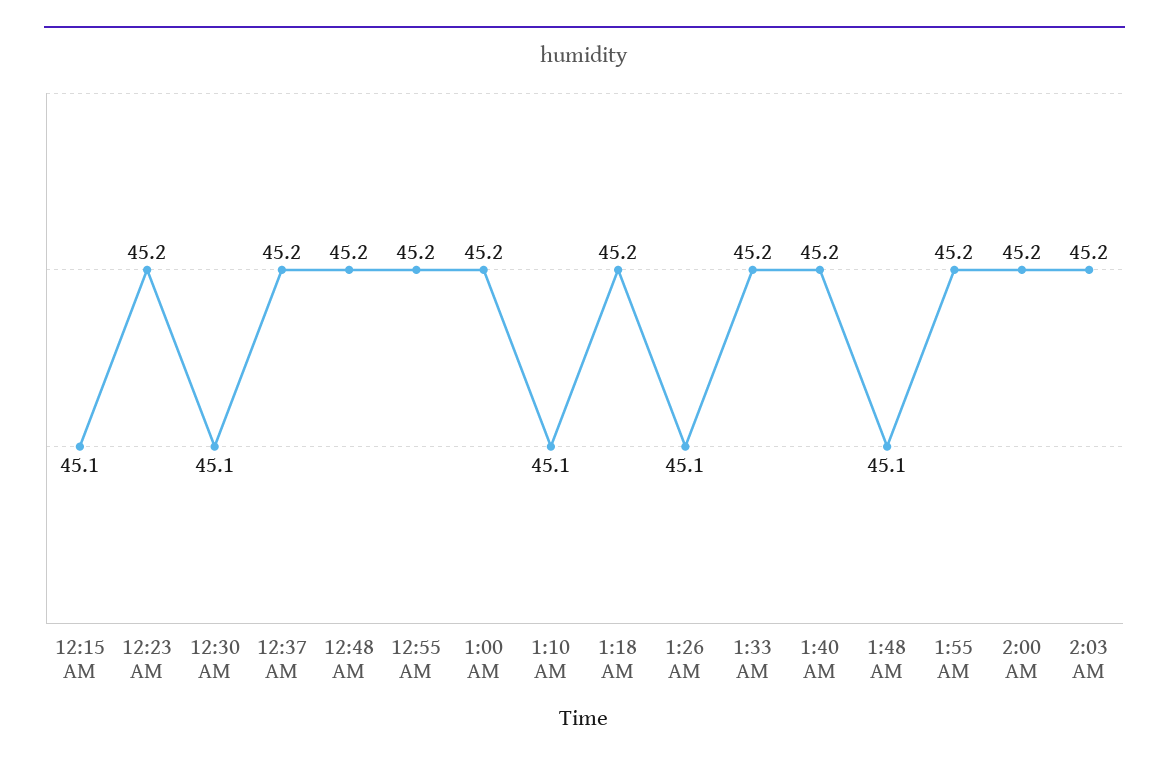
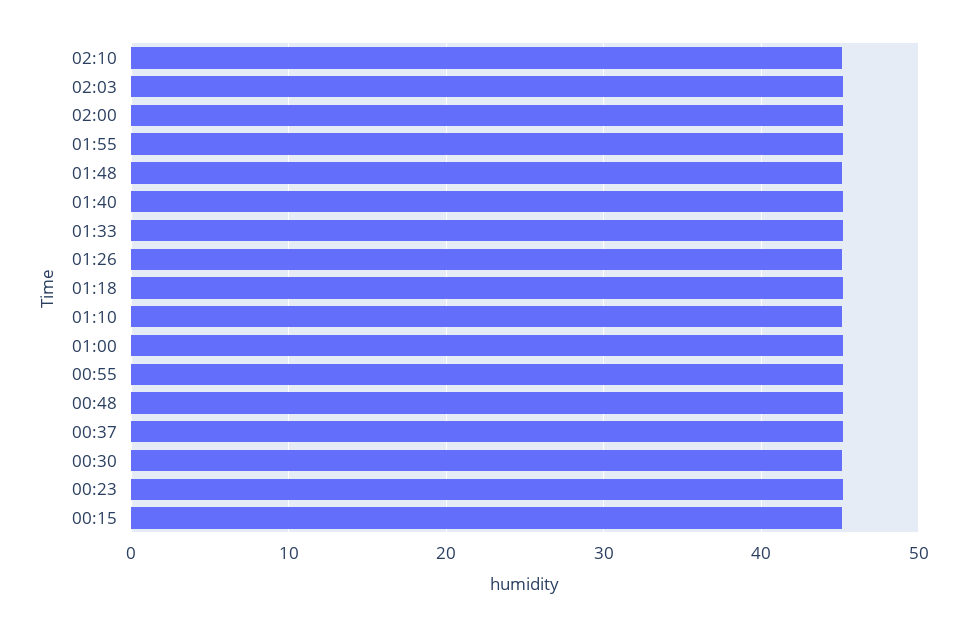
02:10: none -> 45

